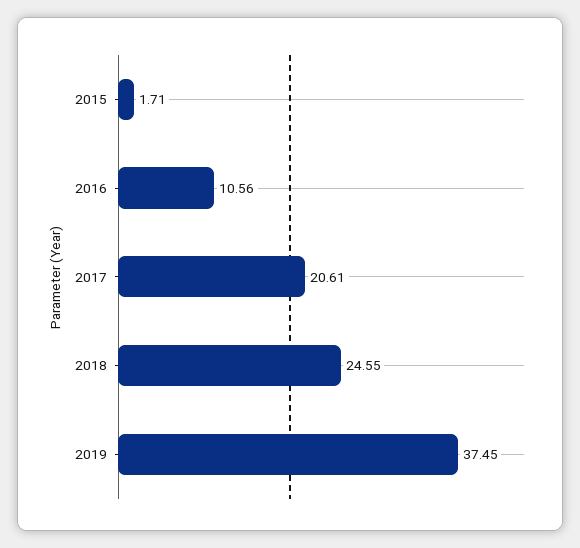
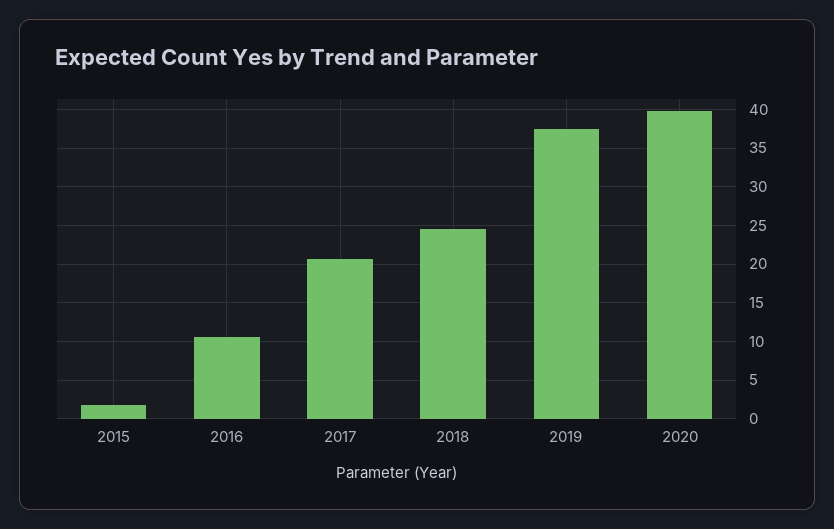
2020: none -> 40

